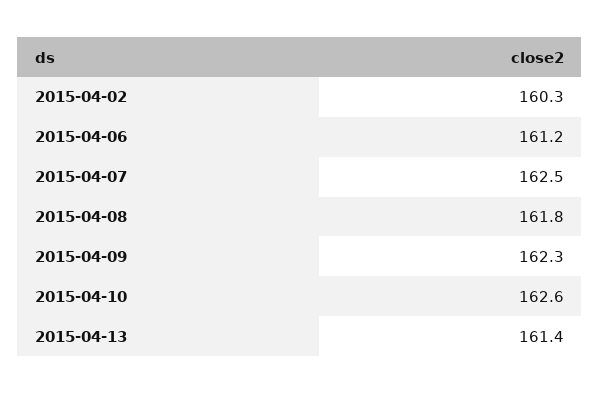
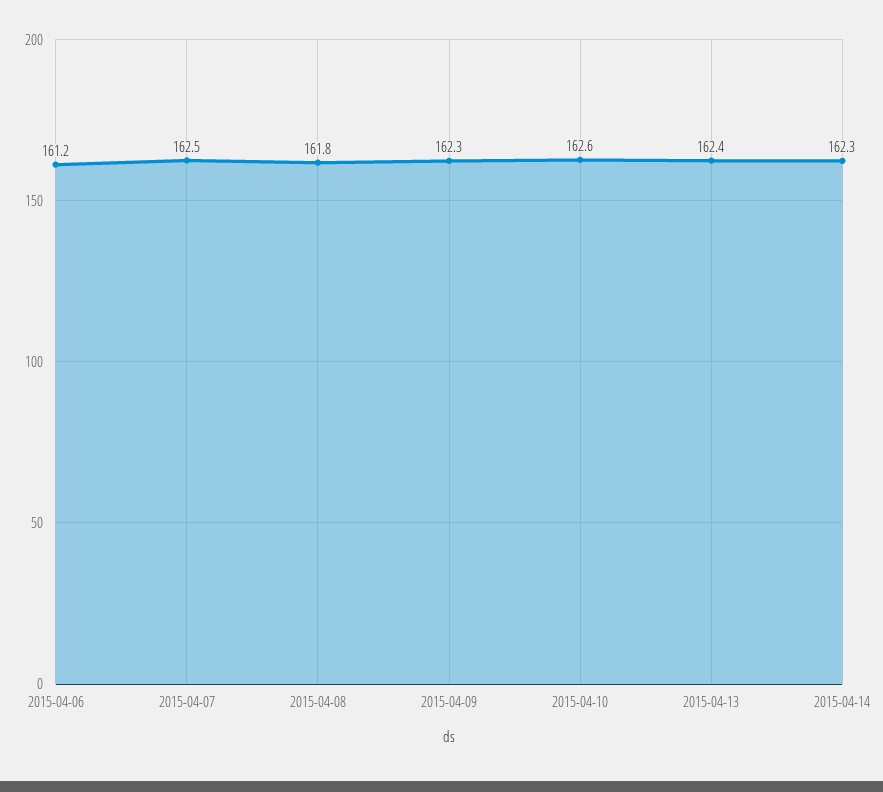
2015-04-02: 160.3 -> none
2015-04-13: 161.4 -> 162.4
2015-04-14: none -> 162.3

